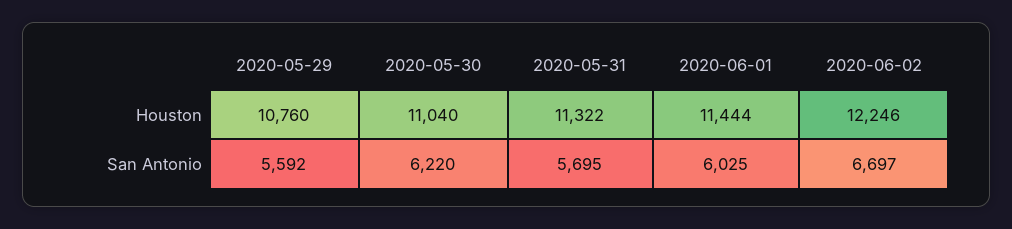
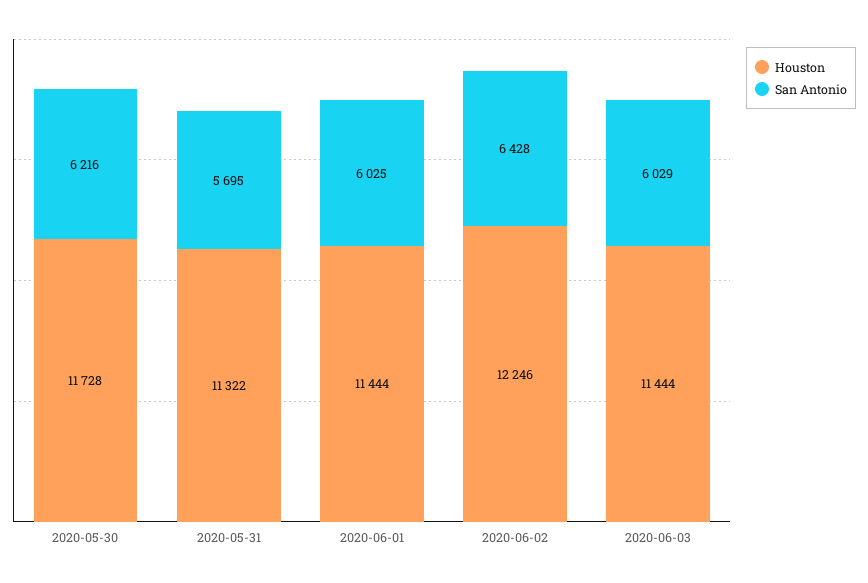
Houston, 2020-05-29: 10760 -> none
Houston, 2020-05-30: 11040 -> 11728
San Antonio, 2020-05-29: 5592 -> none
San Antonio, 2020-05-30: 6220 -> 6216
San Antonio, 2020-06-02: 6697 -> 6428
Houston, 2020-06-03: none -> 11444
San Antonio, 2020-06-03: none -> 6029

